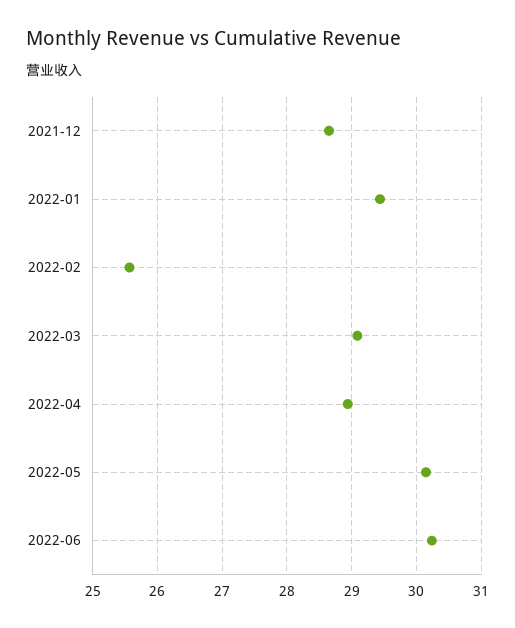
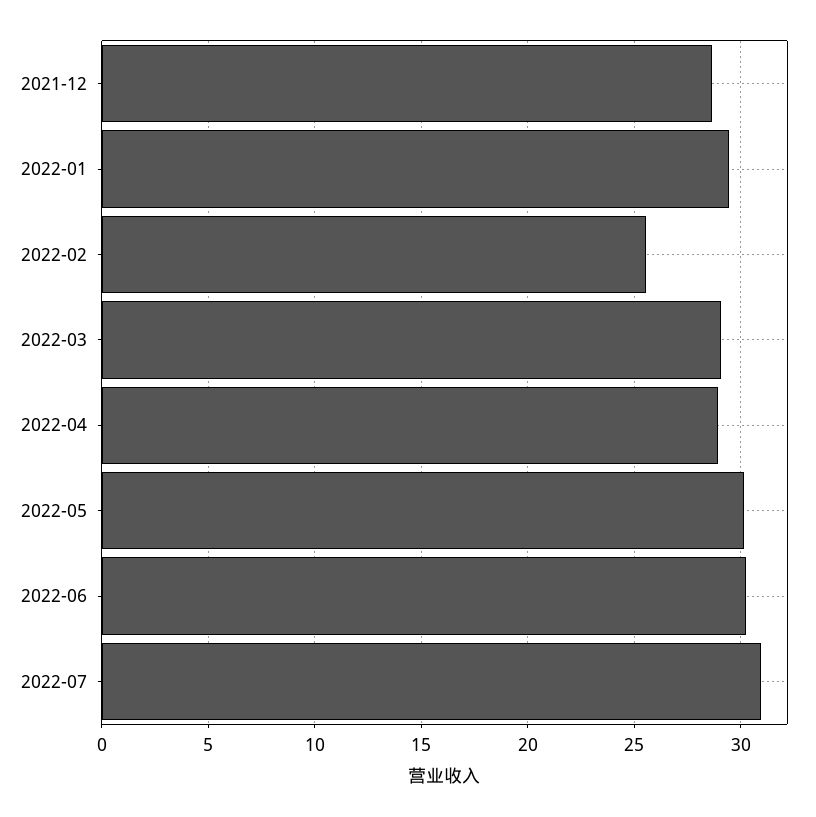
2022-07: none -> 31

